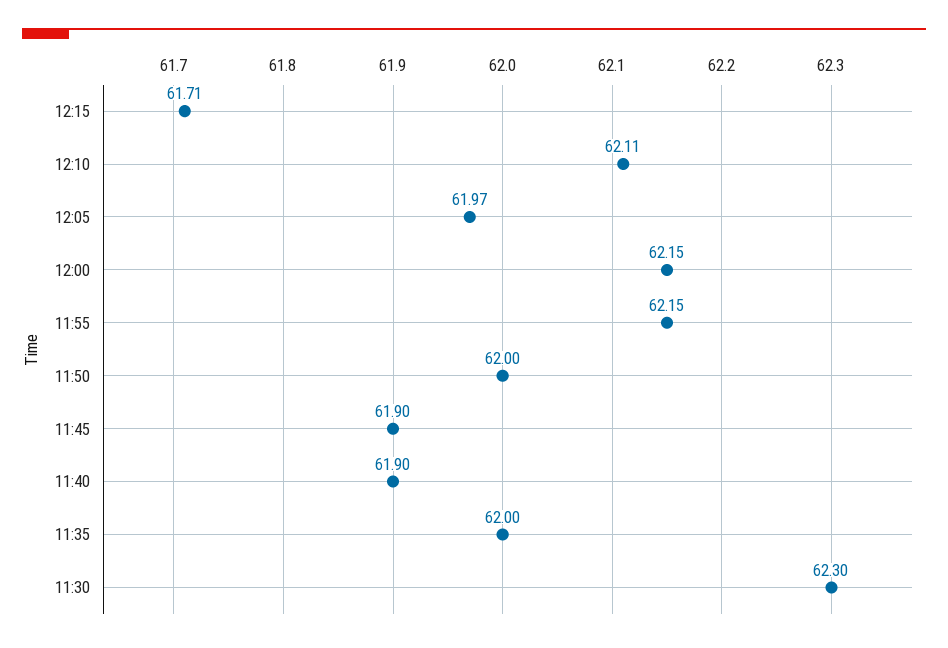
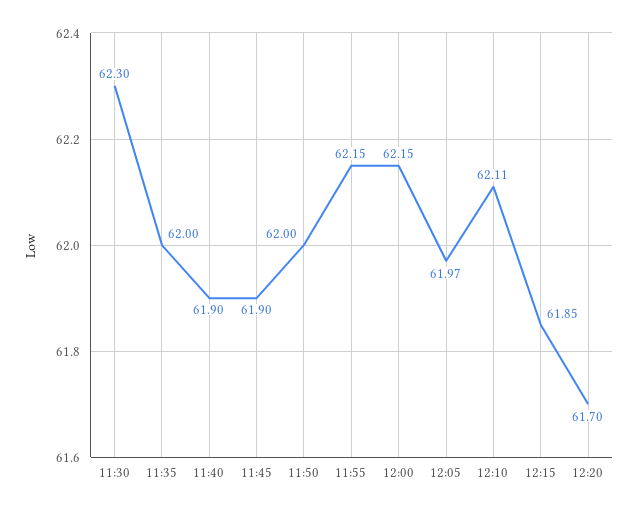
12:15: 61.71 -> 61.85
12:20: none -> 61.7

